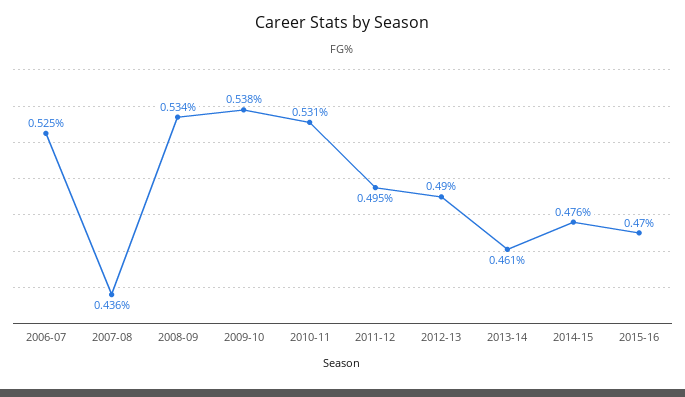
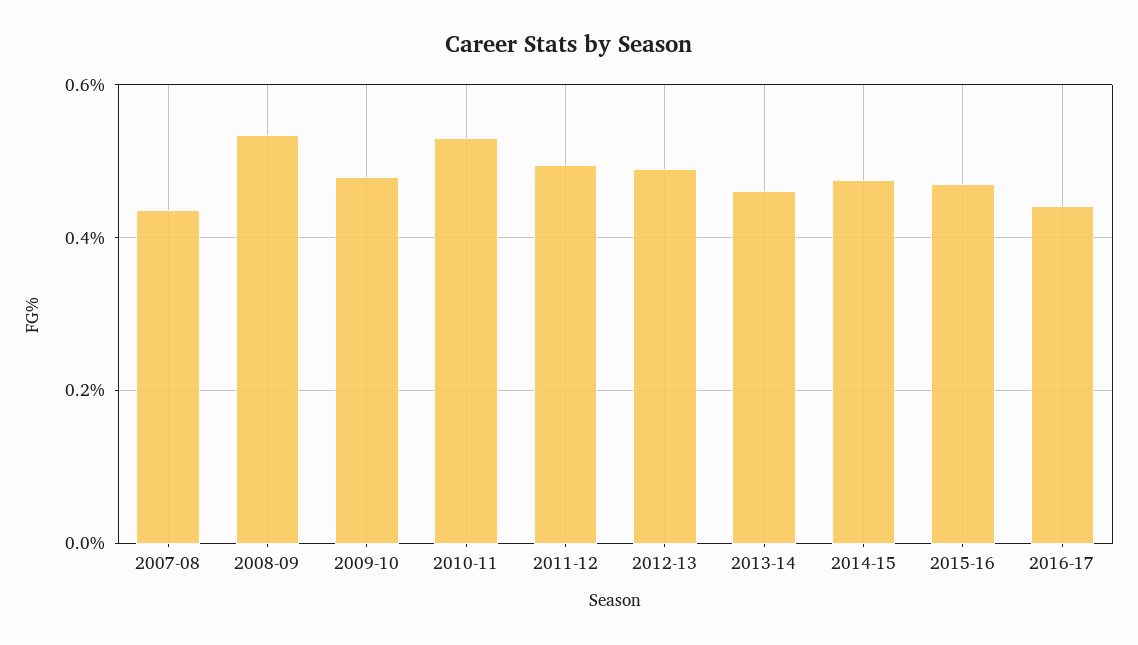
2006-07: 0.525 -> none
2009-10: 0.538 -> 0.48
2016-17: none -> 0.44

